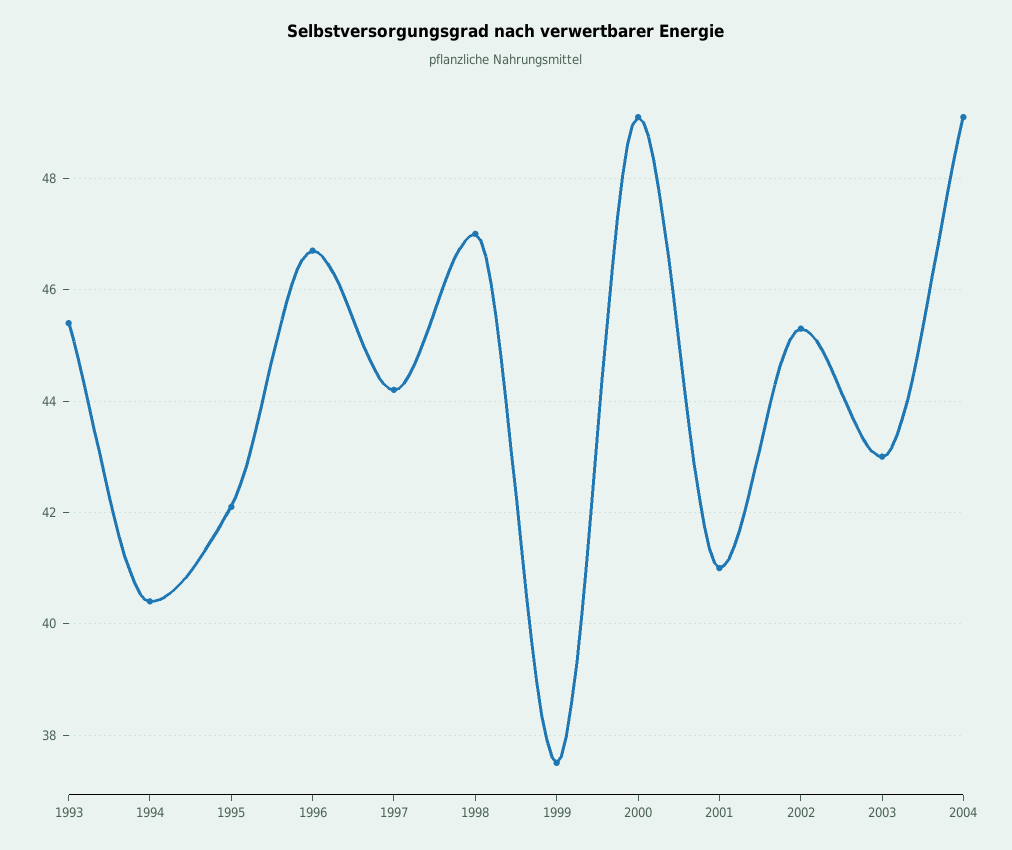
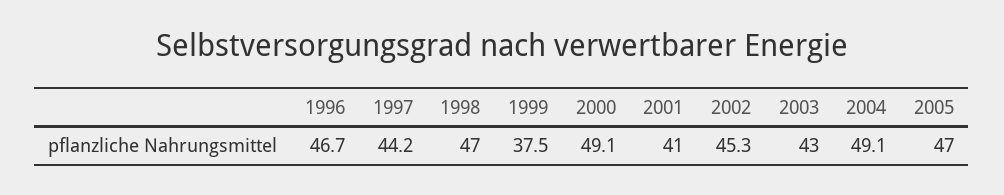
1993: 45.5 -> none
1994: 40.5 -> none
1995: 42 -> none
2005: none -> 47

